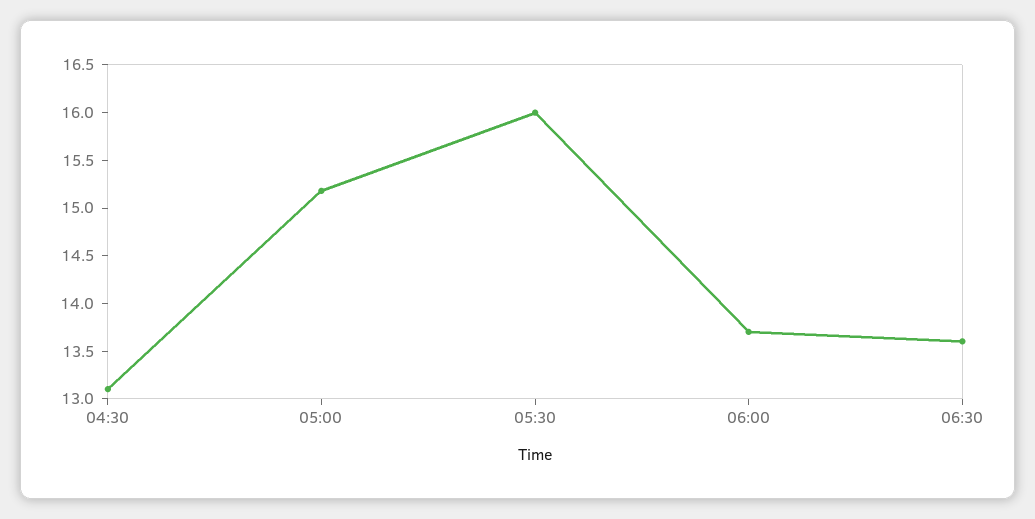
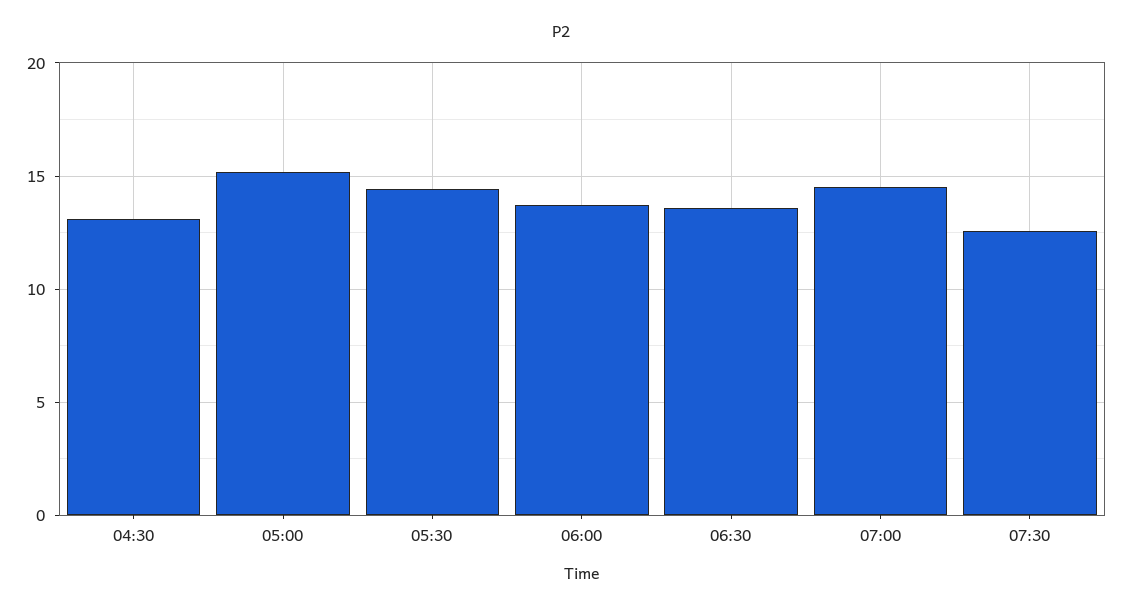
05:30: 16 -> 14.5
07:00: none -> 14.5
07:30: none -> 12.5

